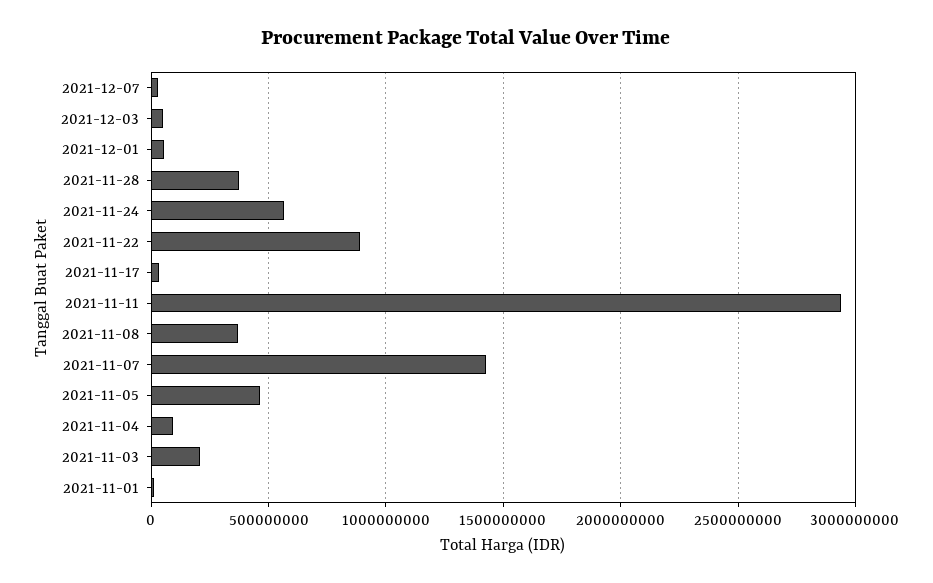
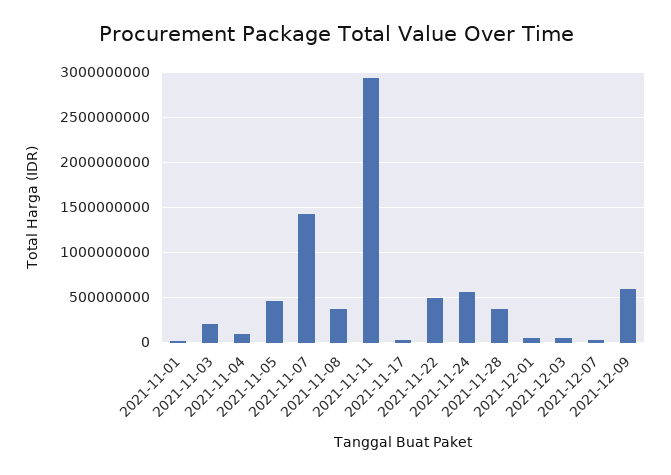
2021-11-22: 900000000 -> 500000000
2021-12-09: none -> 600000000

